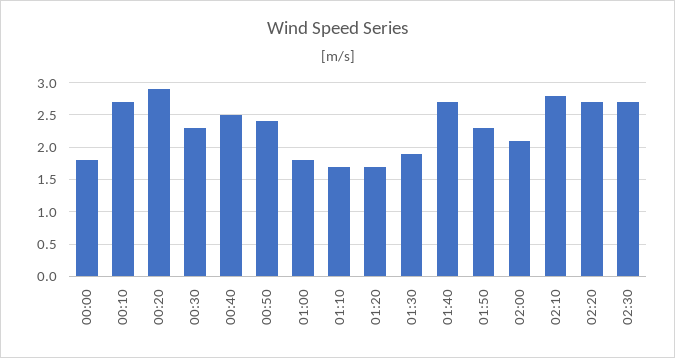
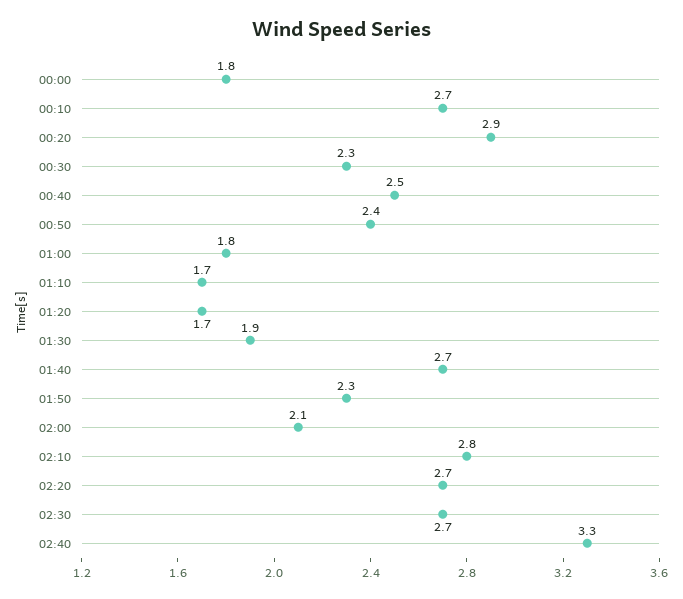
02:40: none -> 3.3

